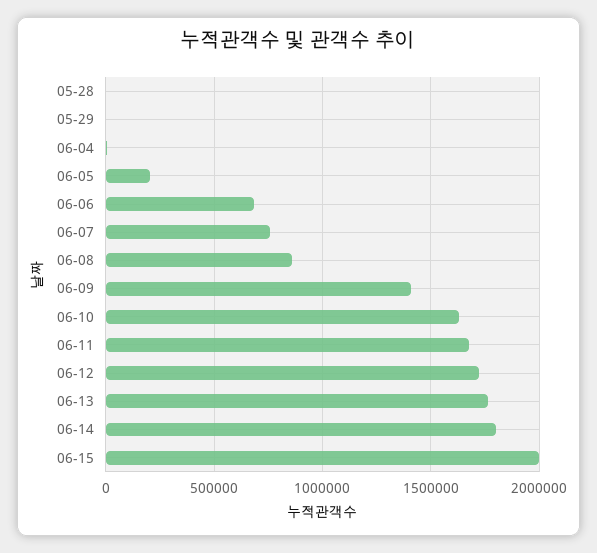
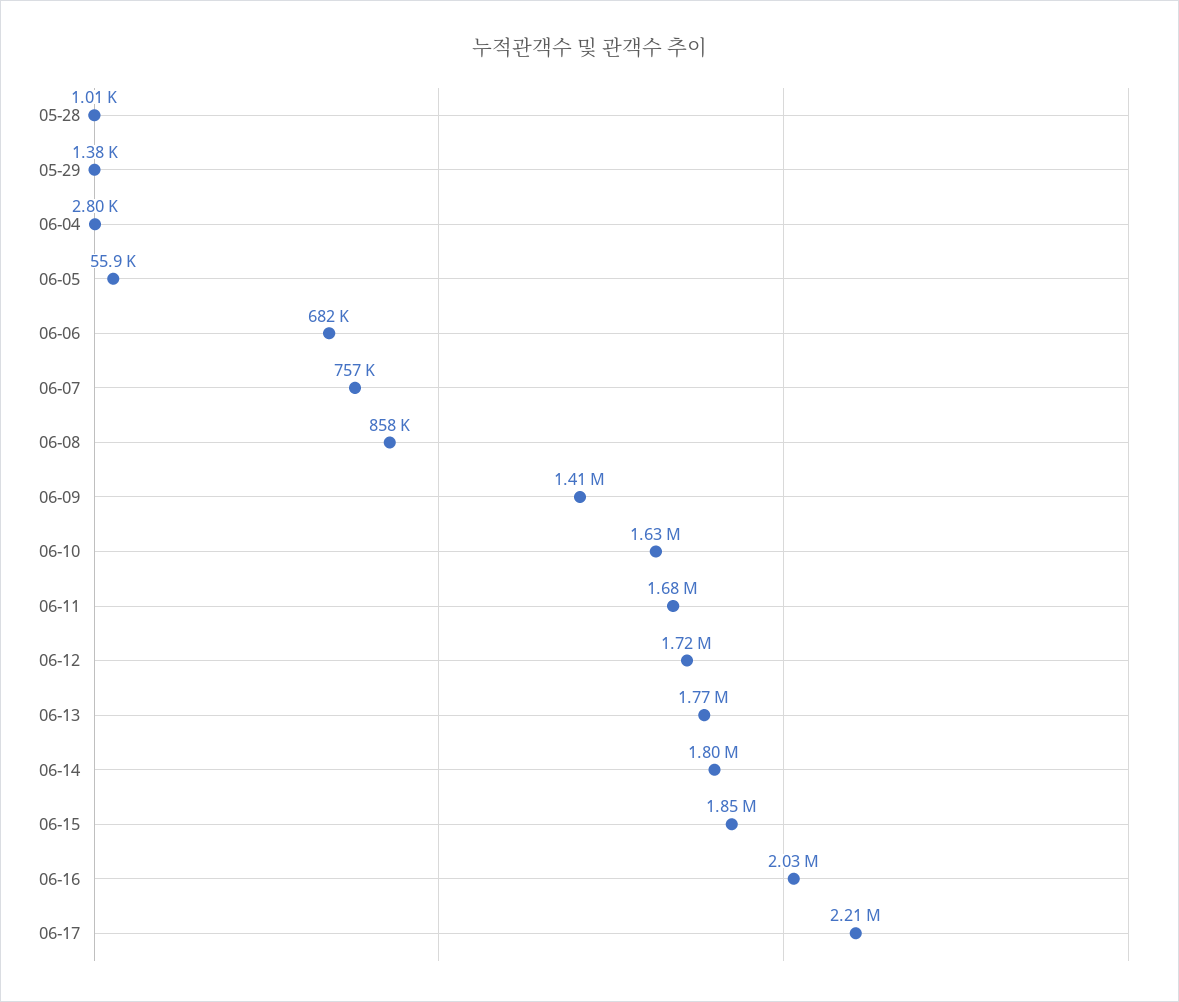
06-05: 200000 -> 55900
06-15: 2000000 -> 1850000
06-16: none -> 2030000
06-17: none -> 2210000

